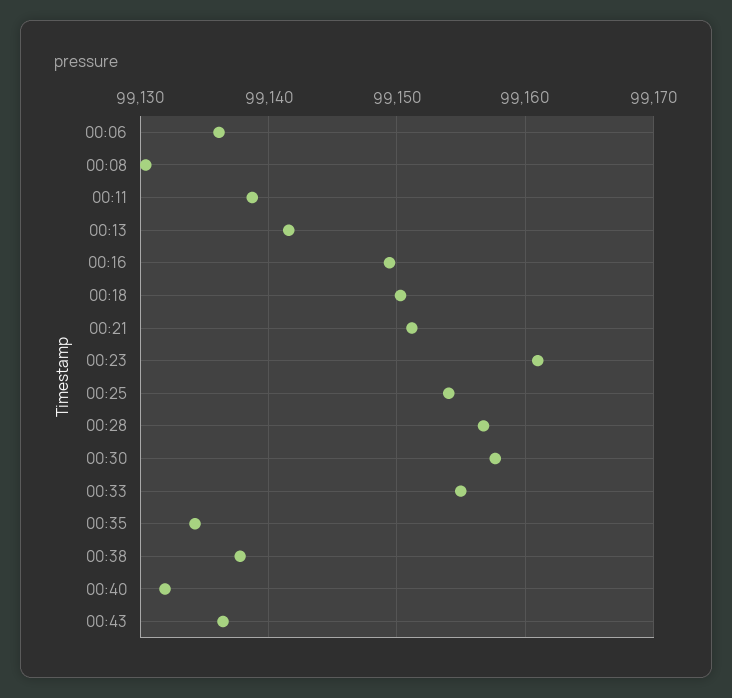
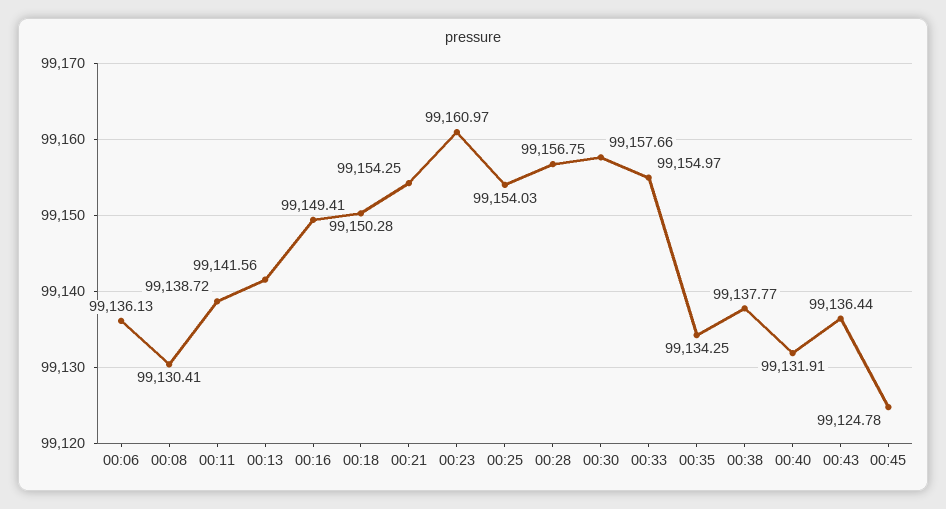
00:21: 99151 -> 99154.25
00:45: none -> 99124.78

